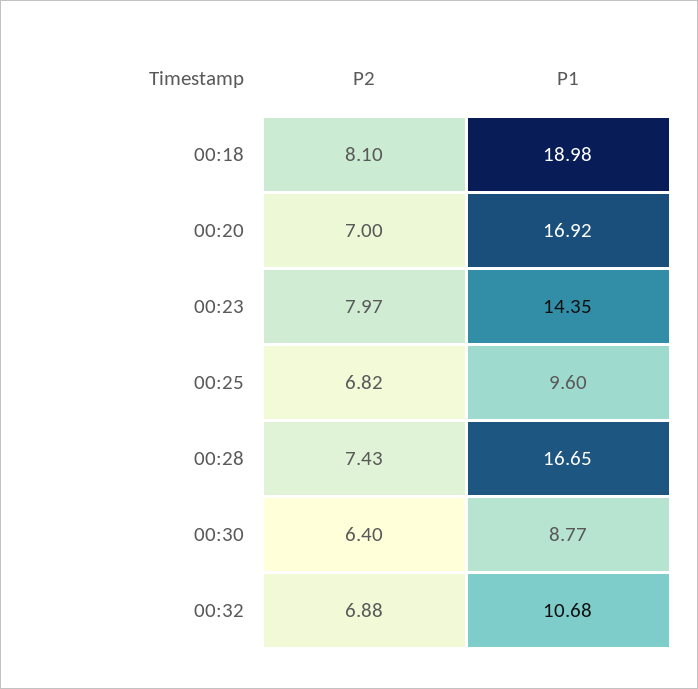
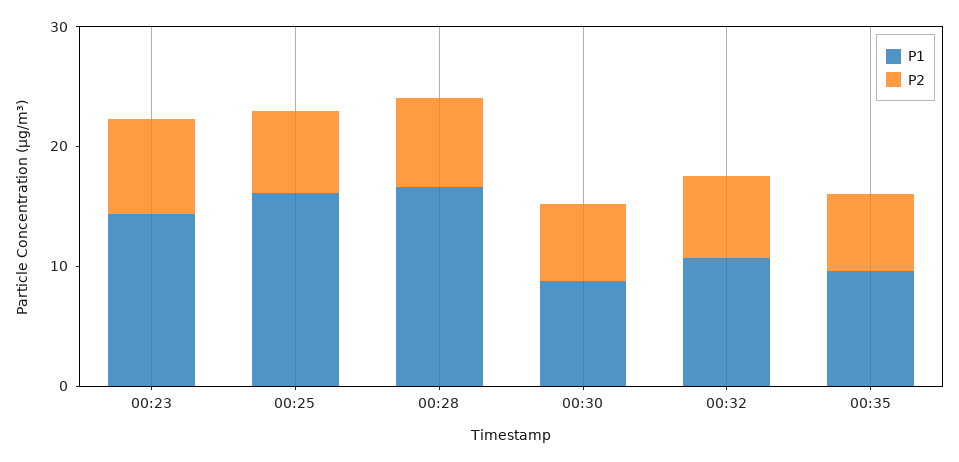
P2, 00:18: 8.1 -> none
P1, 00:18: 18.98 -> none
P2, 00:20: 7 -> none
P1, 00:20: 16.92 -> none
P1, 00:25: 9.6 -> 16
P1, 00:35: none -> 10
P2, 00:35: none -> 6

